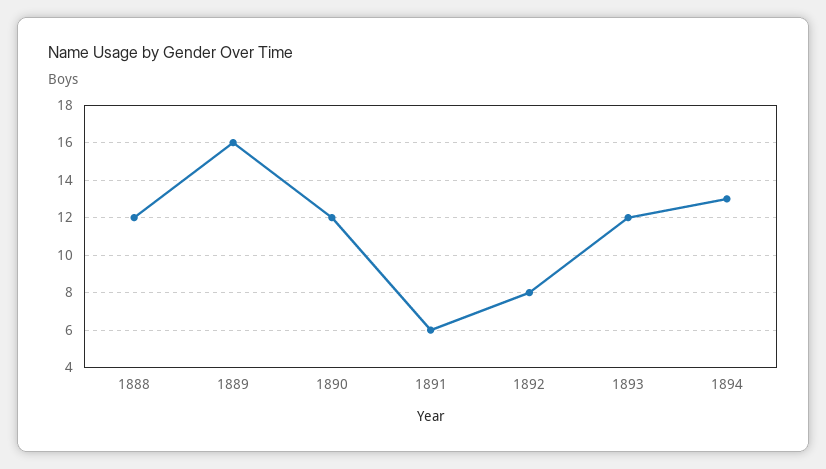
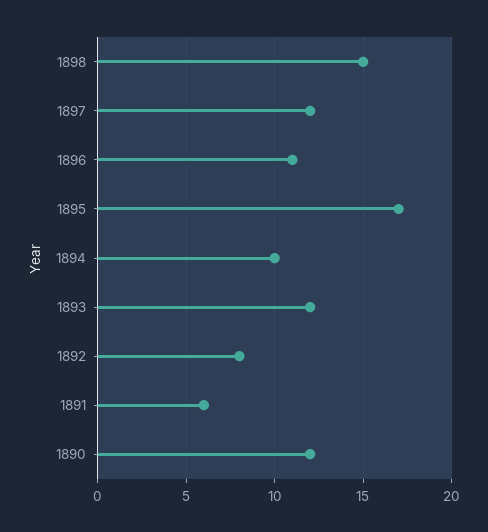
1888: 12 -> none
1889: 16 -> none
1894: 13 -> 10
1898: none -> 15
1897: none -> 12
1896: none -> 11
1895: none -> 17

